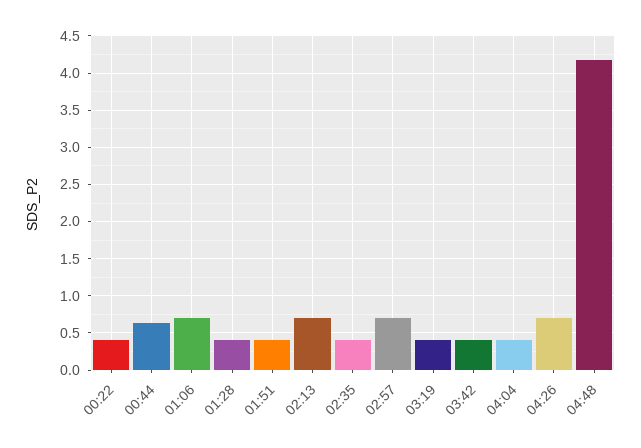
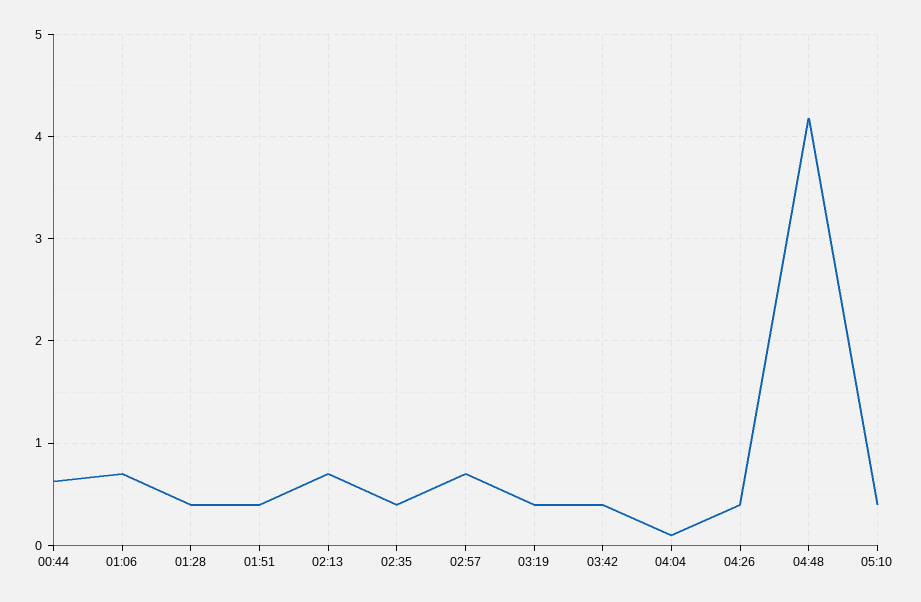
00:22: 0.4 -> none
04:04: 0.4 -> 0.1
04:26: 0.7 -> 0.4
05:10: none -> 0.4

